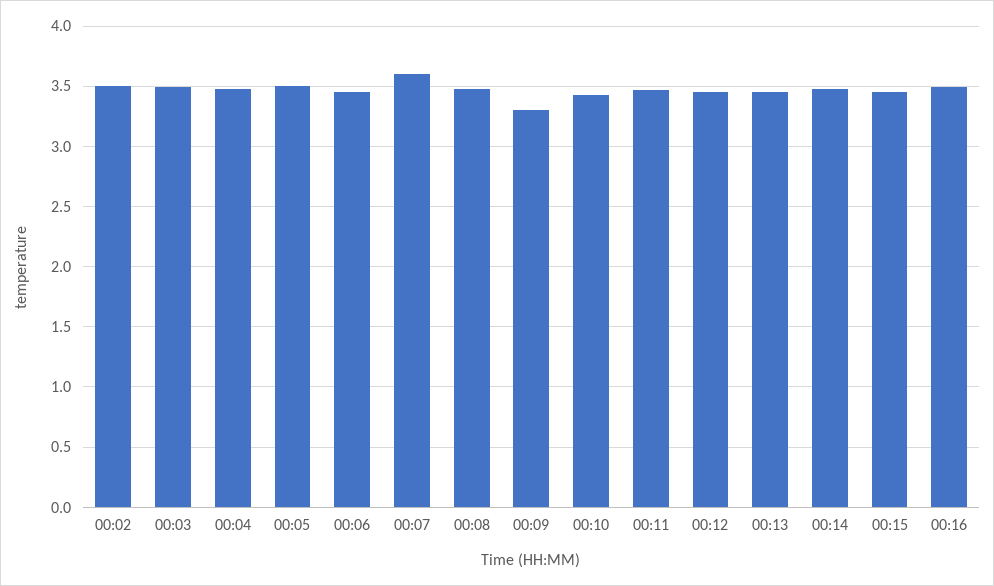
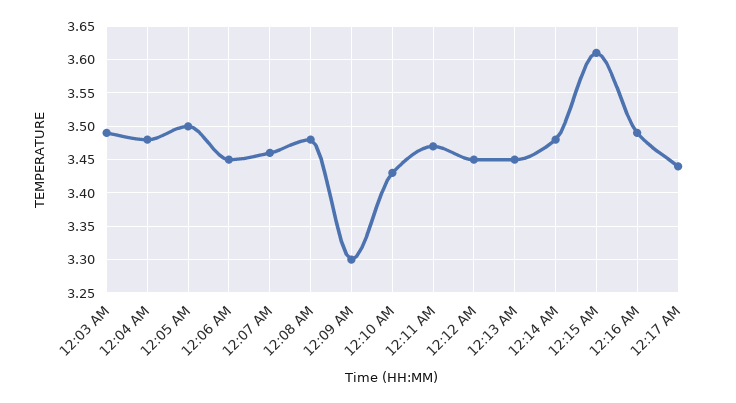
00:02: 3.5 -> none
00:07: 3.6 -> 3.46
00:15: 3.45 -> 3.61
12:17 AM: none -> 3.44

